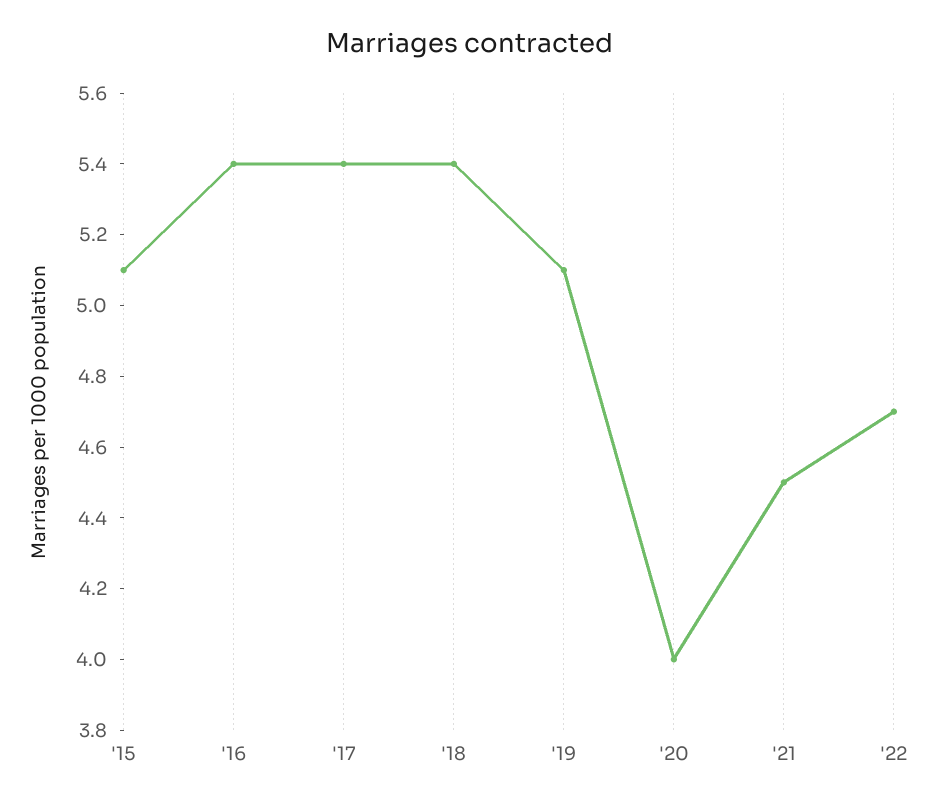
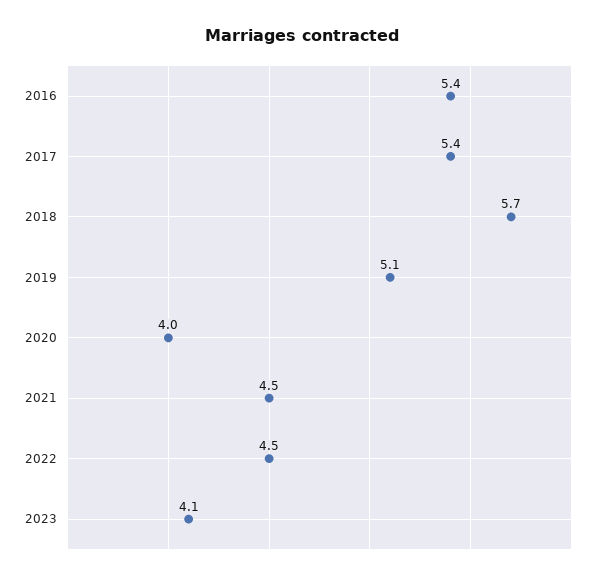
'15: 5.1 -> none
'18: 5.4 -> 5.7
'22: 4.7 -> 4.5
2023: none -> 4.1

